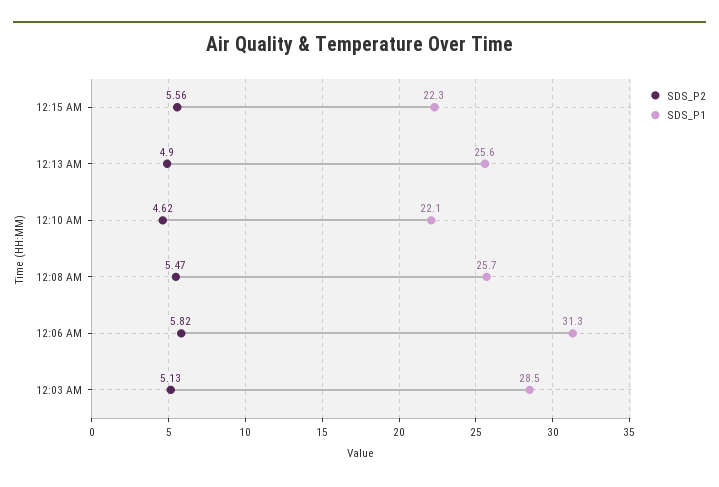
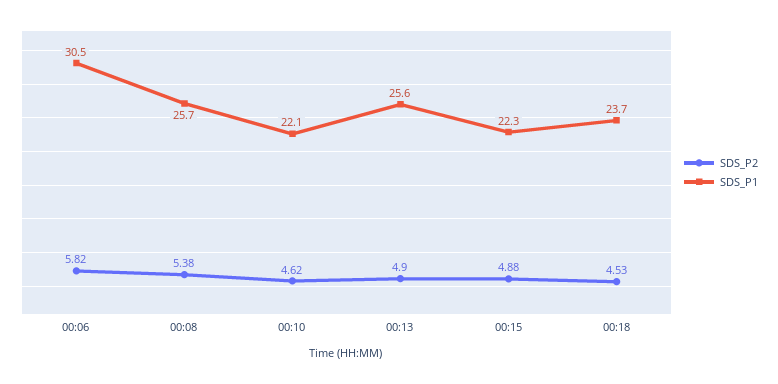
SDS_P2, 12:15 AM: 5.56 -> 4.88
SDS_P2, 12:08 AM: 5.47 -> 5.38
SDS_P1, 12:06 AM: 31.3 -> 30.5
SDS_P2, 12:03 AM: 5.13 -> none
SDS_P1, 12:03 AM: 28.5 -> none
SDS_P2, 00:18: none -> 4.53
SDS_P1, 00:18: none -> 23.7

